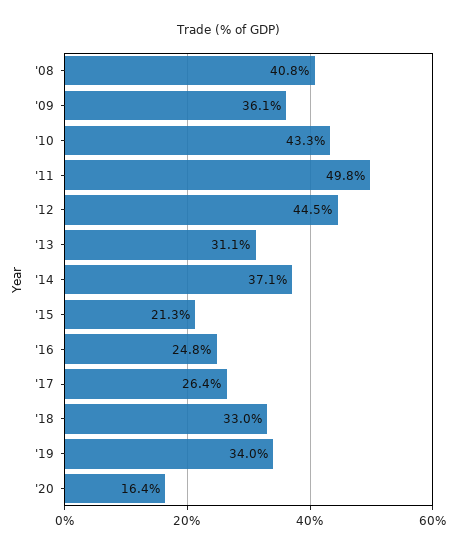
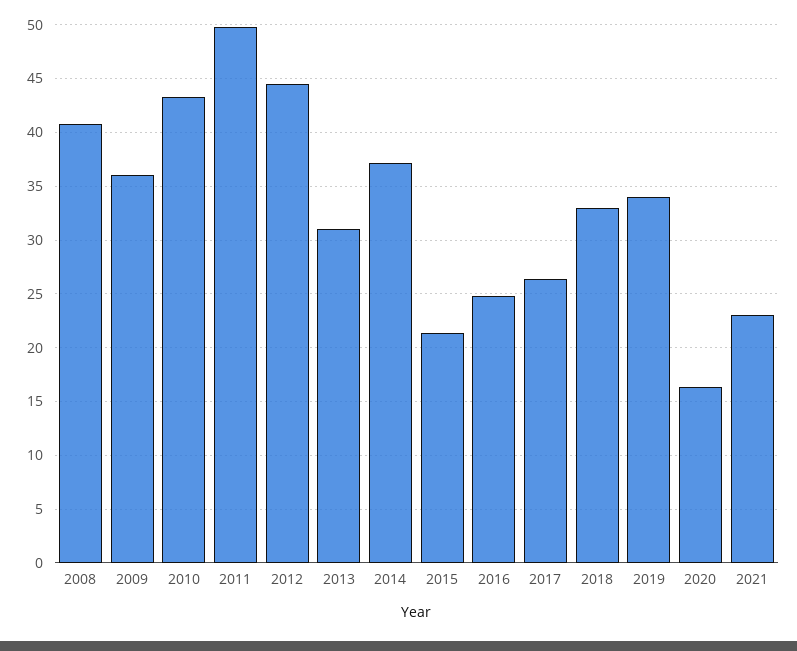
2021: none -> 23

